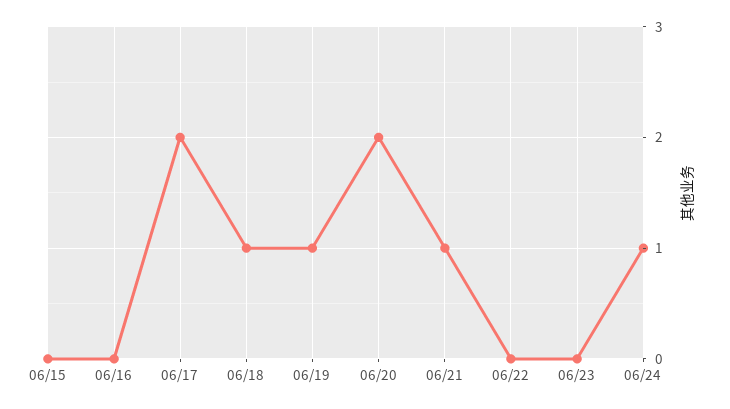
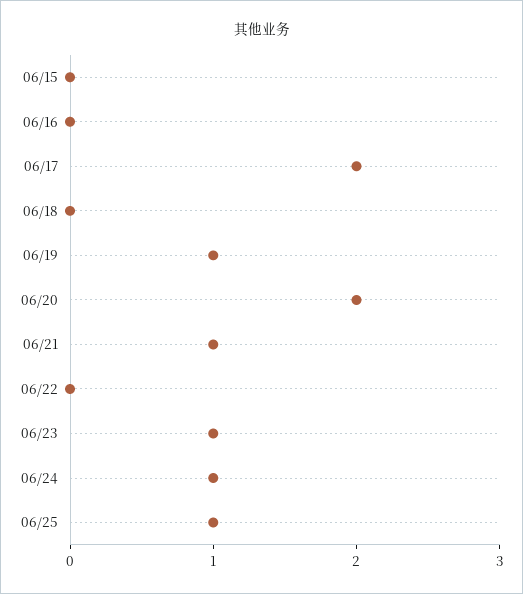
06/18: 1 -> 0
06/23: 0 -> 1
06/25: none -> 1

